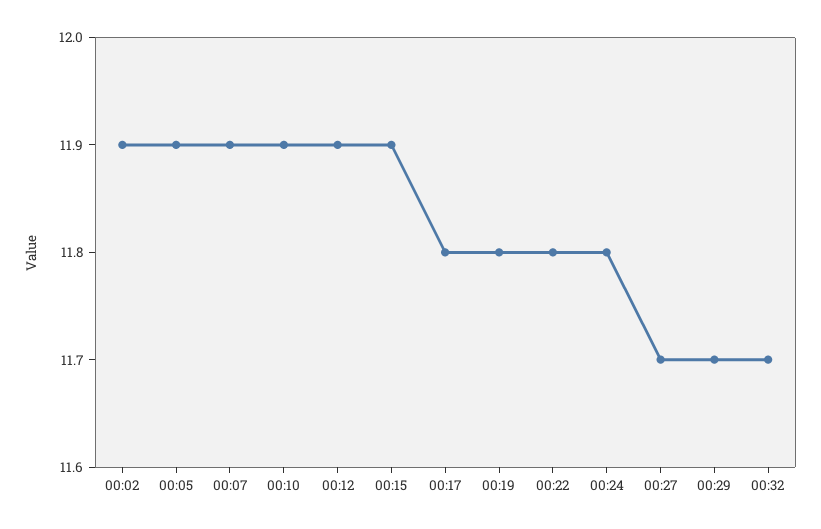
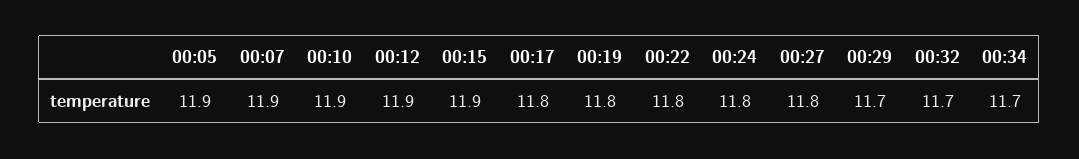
00:02: 11.9 -> none
00:27: 11.7 -> 11.8
00:34: none -> 11.7

